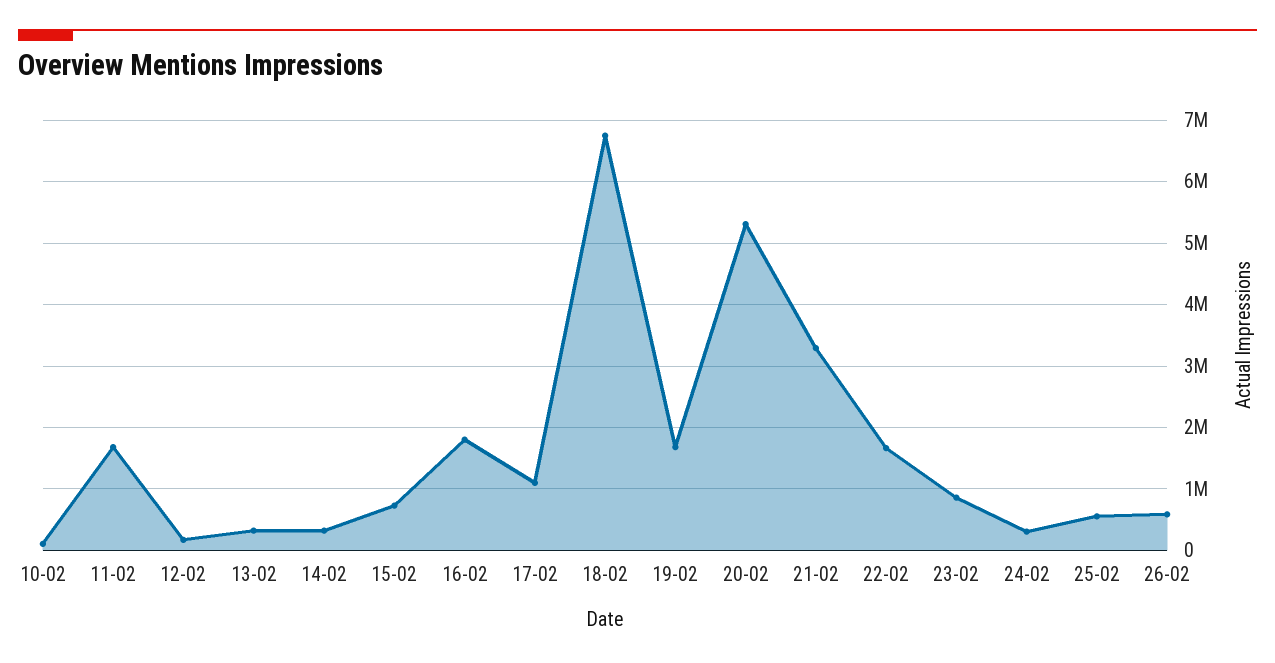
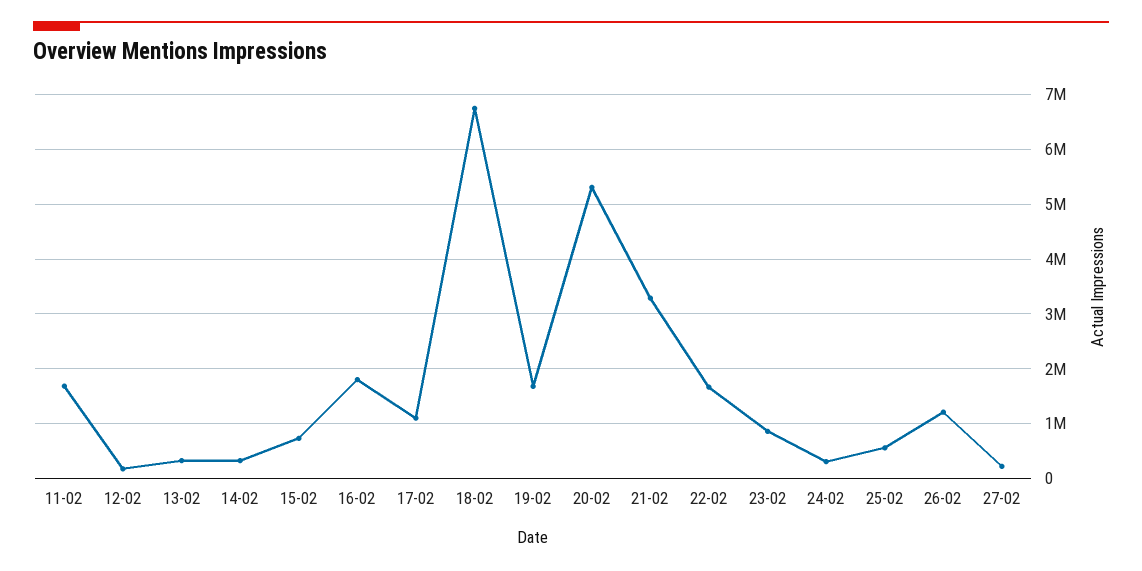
10-02: 100000 -> none
26-02: 600000 -> 1200000
27-02: none -> 200000

